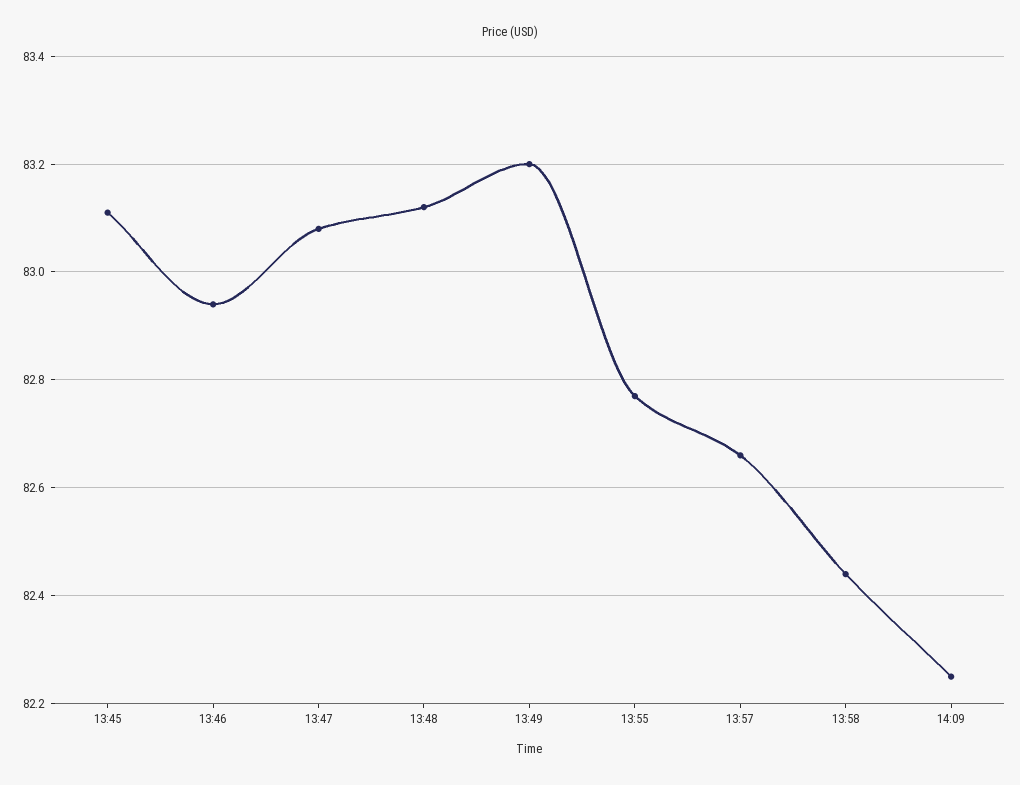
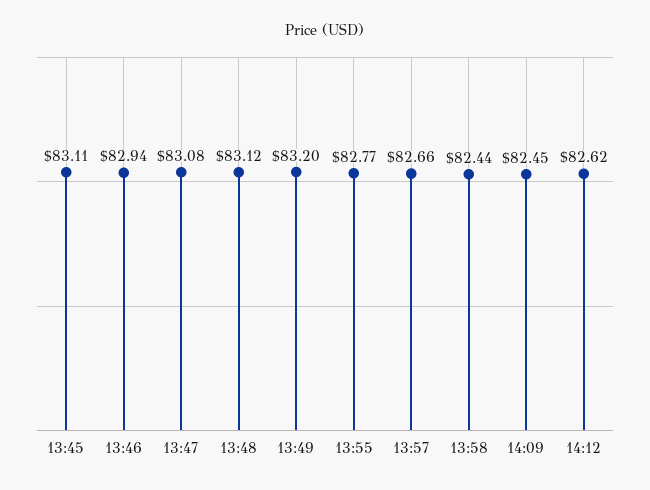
14:09: 82.25 -> 82.45
14:12: none -> 82.62

